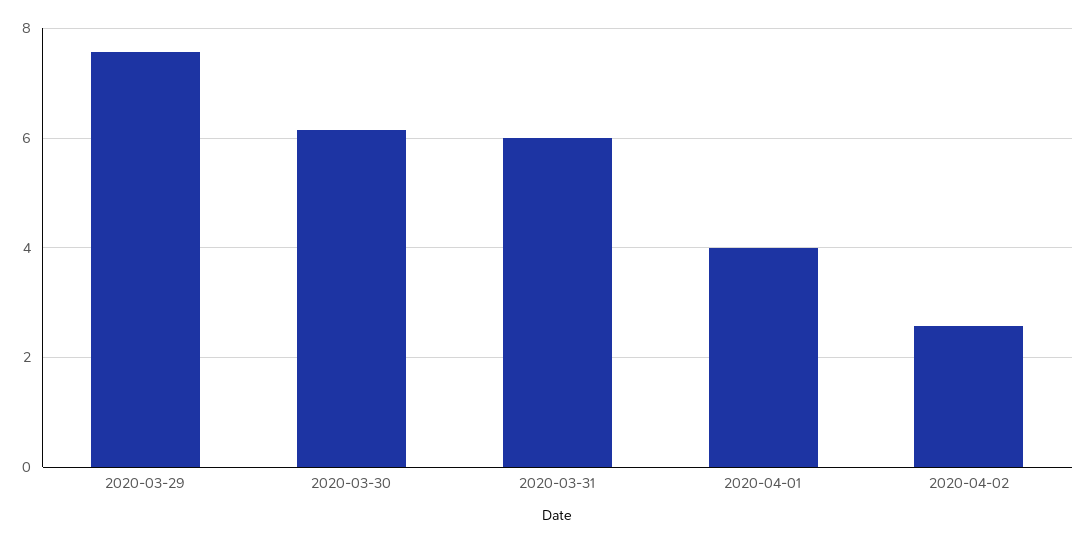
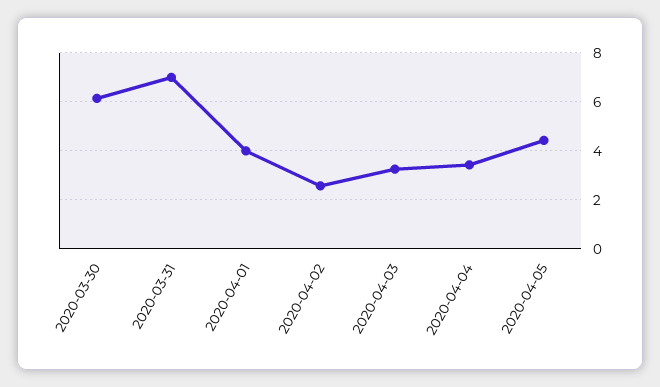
2020-03-29: 7.6 -> none
2020-03-31: 6 -> 7
2020-04-03: none -> 3.25
2020-04-04: none -> 3.5
2020-04-05: none -> 4.5

